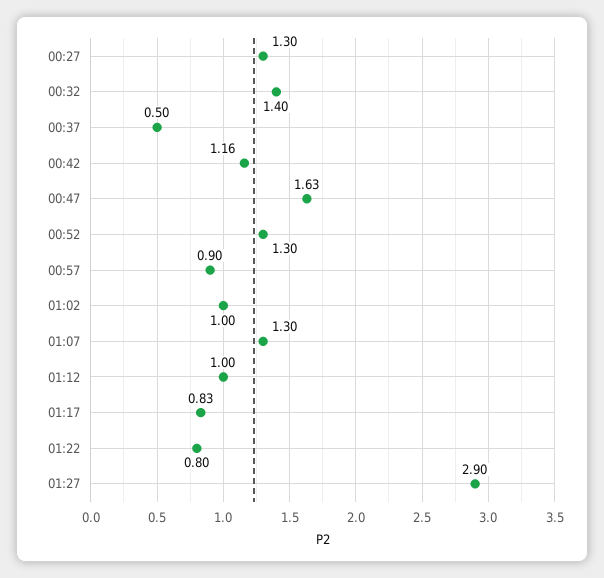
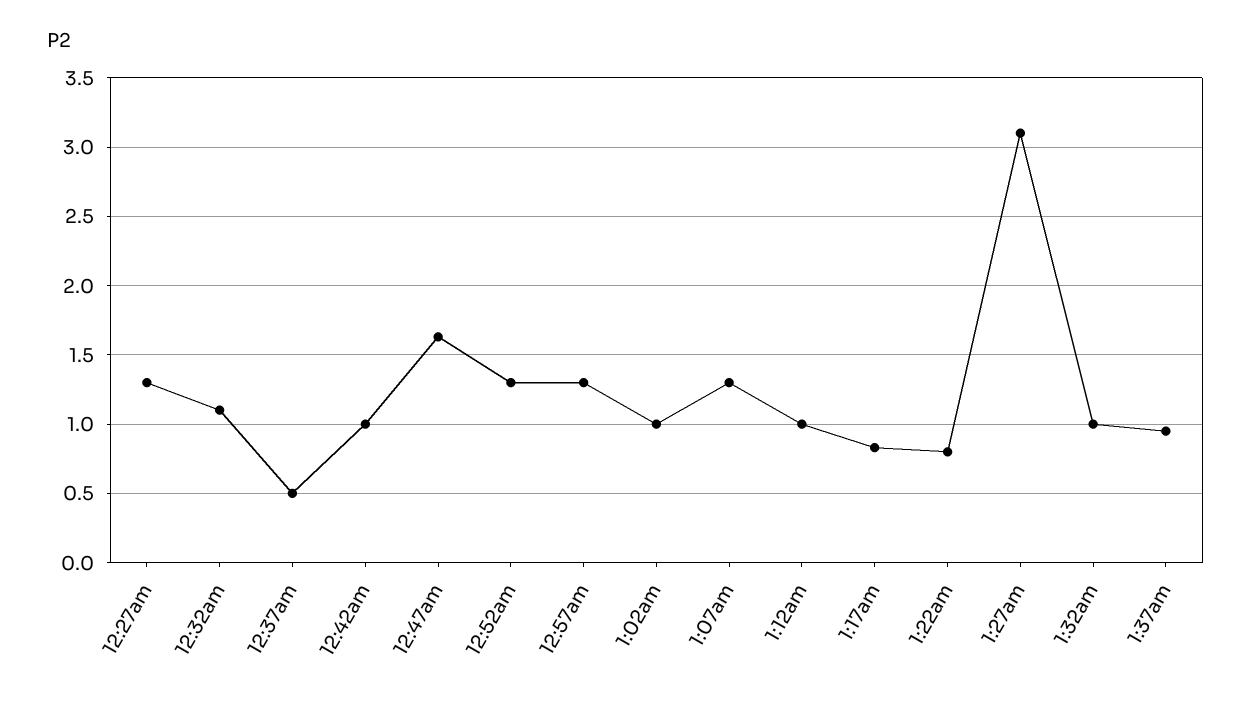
00:32: 1.4 -> 1.1
00:42: 1.16 -> 1
00:57: 0.9 -> 1.3
01:27: 2.9 -> 3.1
1:32am: none -> 1
1:37am: none -> 0.95

